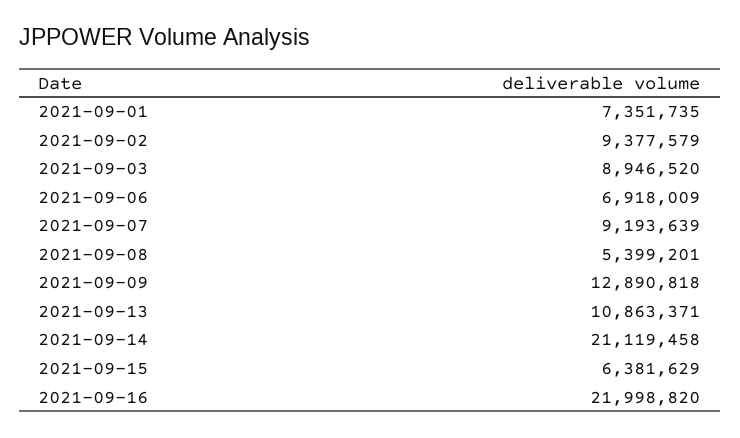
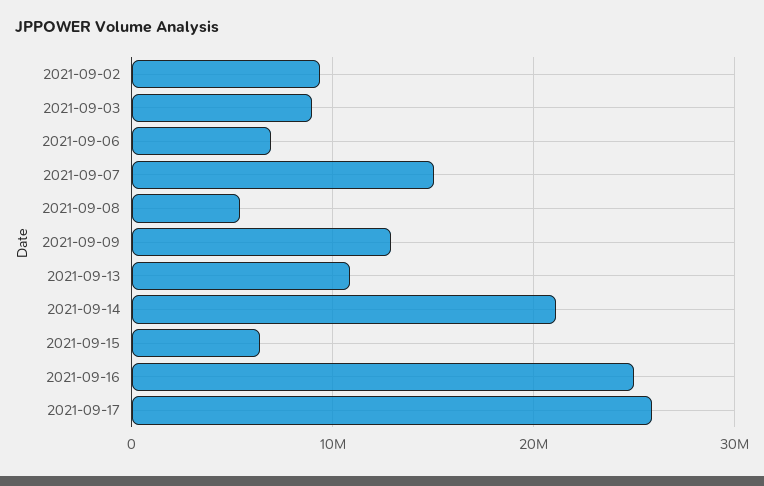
2021-09-01: 7351735 -> none
2021-09-07: 9193639 -> 15000000
2021-09-16: 21998820 -> 25000000
2021-09-17: none -> 26000000

